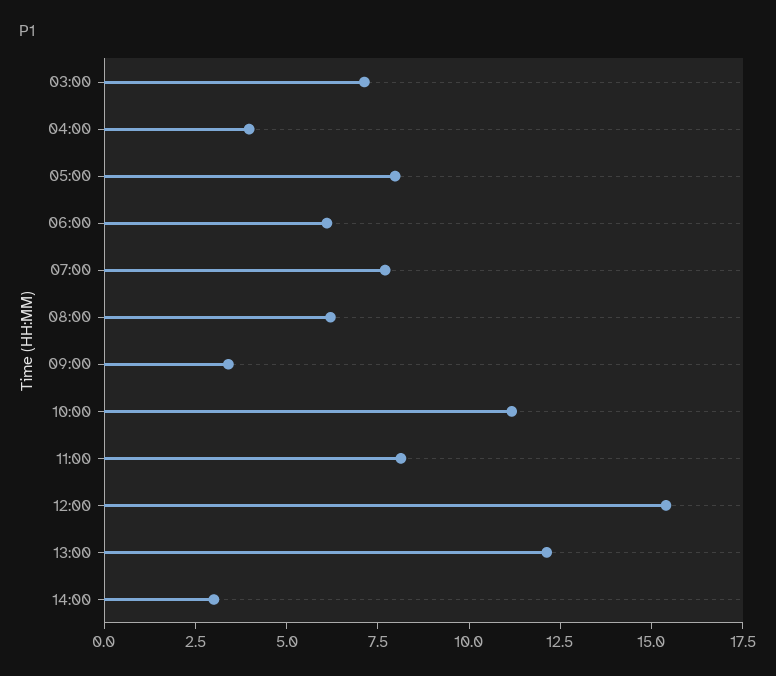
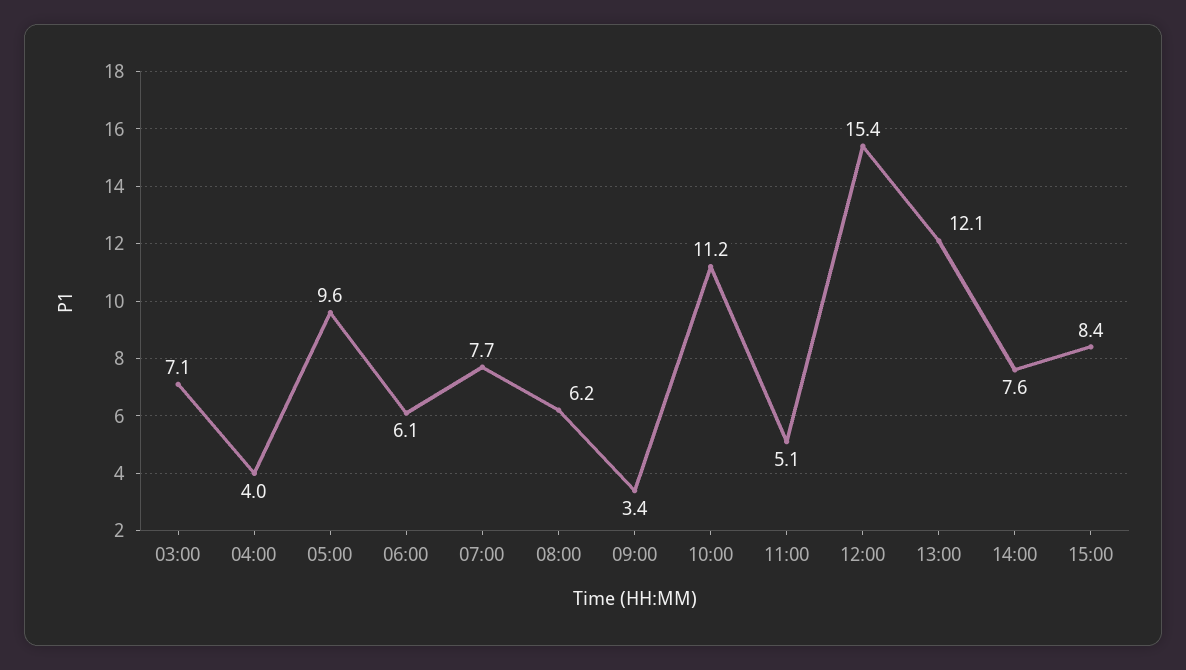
05:00: 8 -> 9.6
11:00: 8 -> 5.1
14:00: 3 -> 7.6
15:00: none -> 8.4

